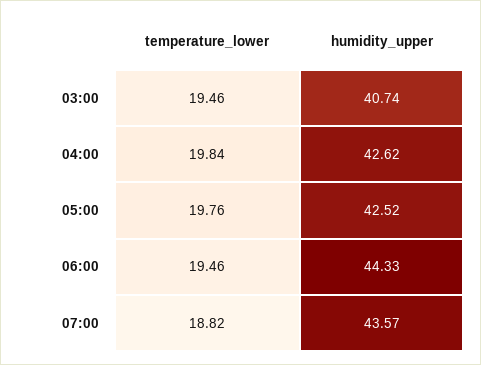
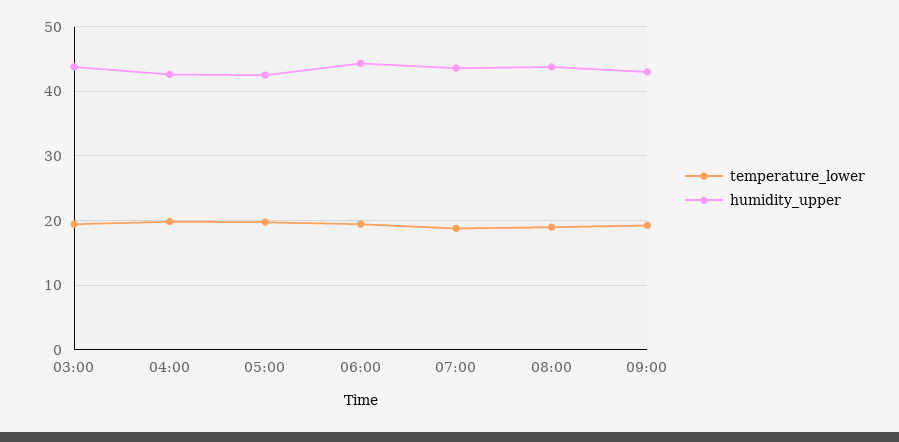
humidity_upper, 03:00: 40.74 -> 44
temperature_lower, 08:00: none -> 19
humidity_upper, 08:00: none -> 44
temperature_lower, 09:00: none -> 19
humidity_upper, 09:00: none -> 43

